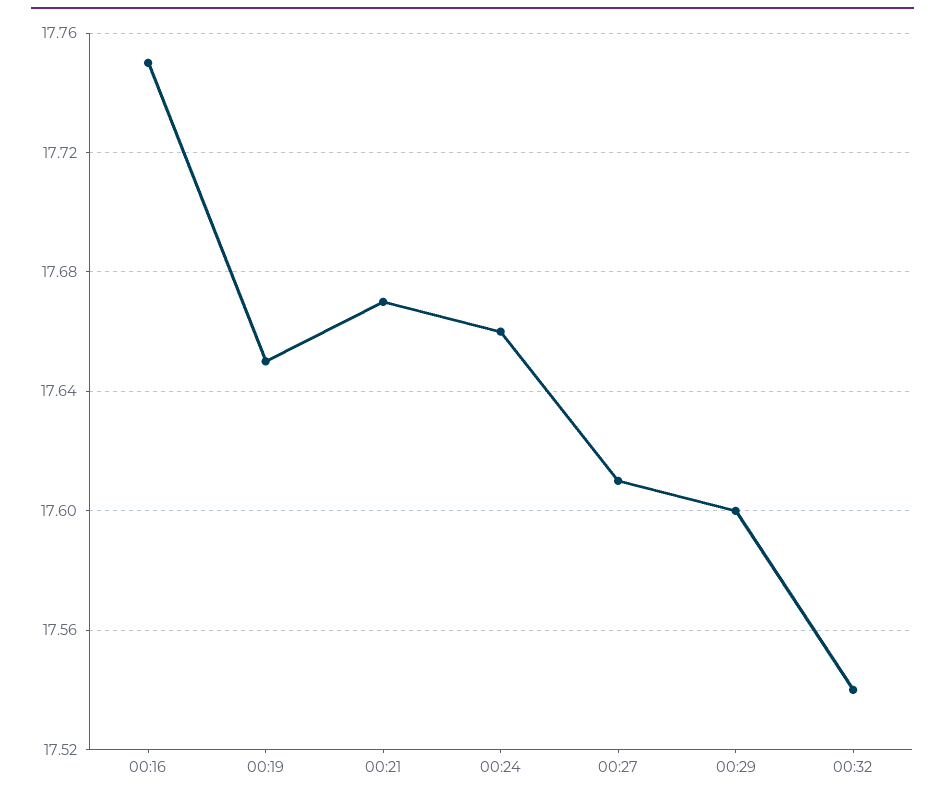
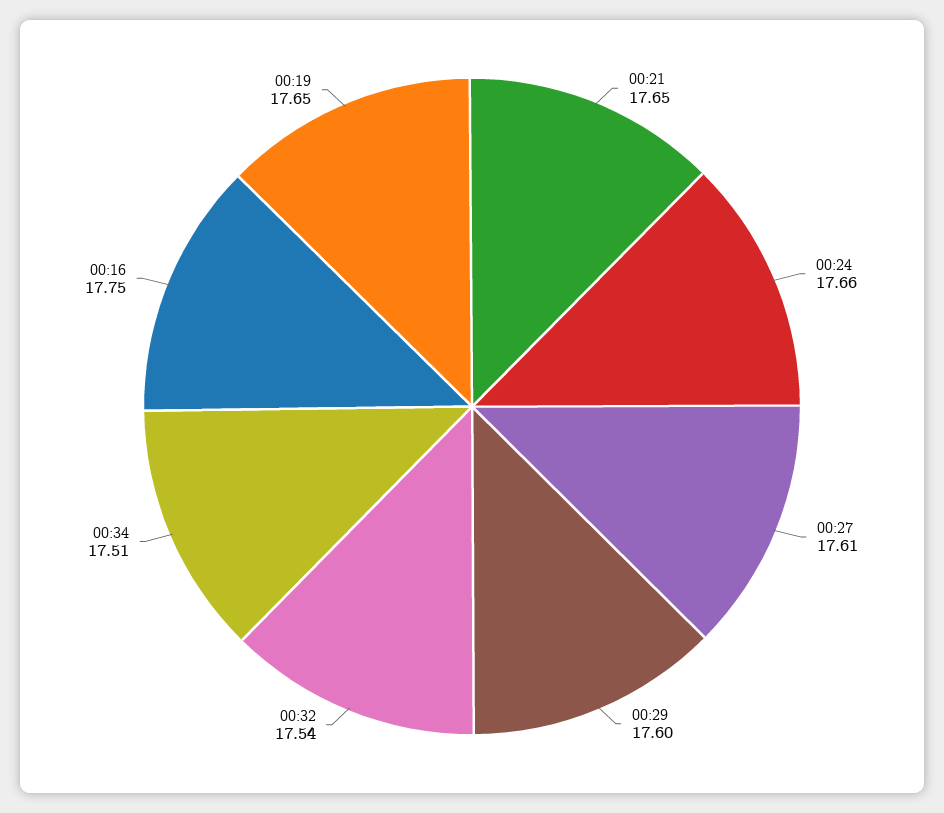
00:21: 17.67 -> 17.65
00:34: none -> 17.51

